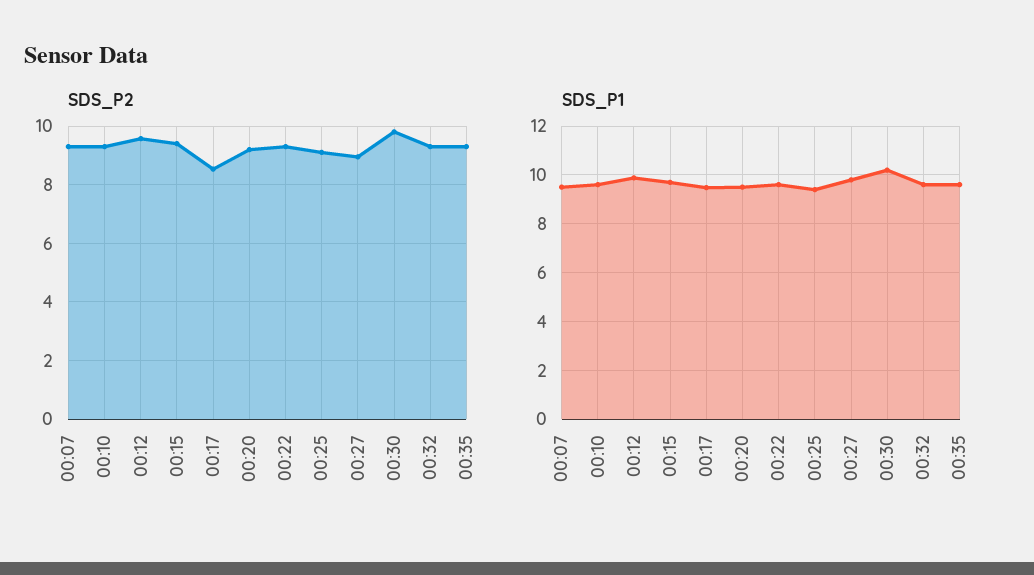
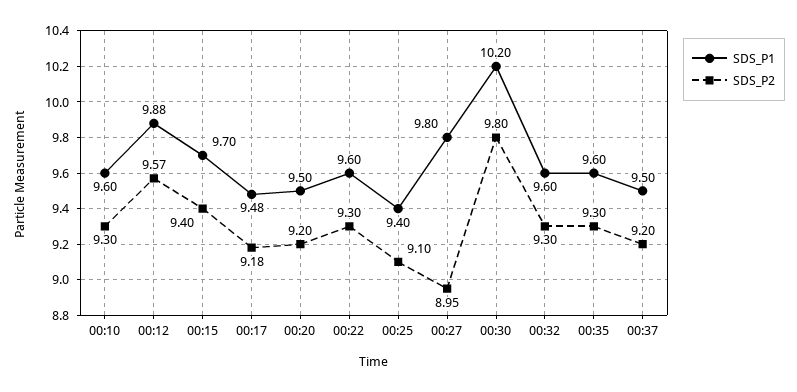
SDS_P2, 00:07: 9.25 -> none
SDS_P2, 00:17: 8.5 -> 9.18
SDS_P1, 00:07: 9.5 -> none
SDS_P1, 00:37: none -> 9.5
SDS_P2, 00:37: none -> 9.2

